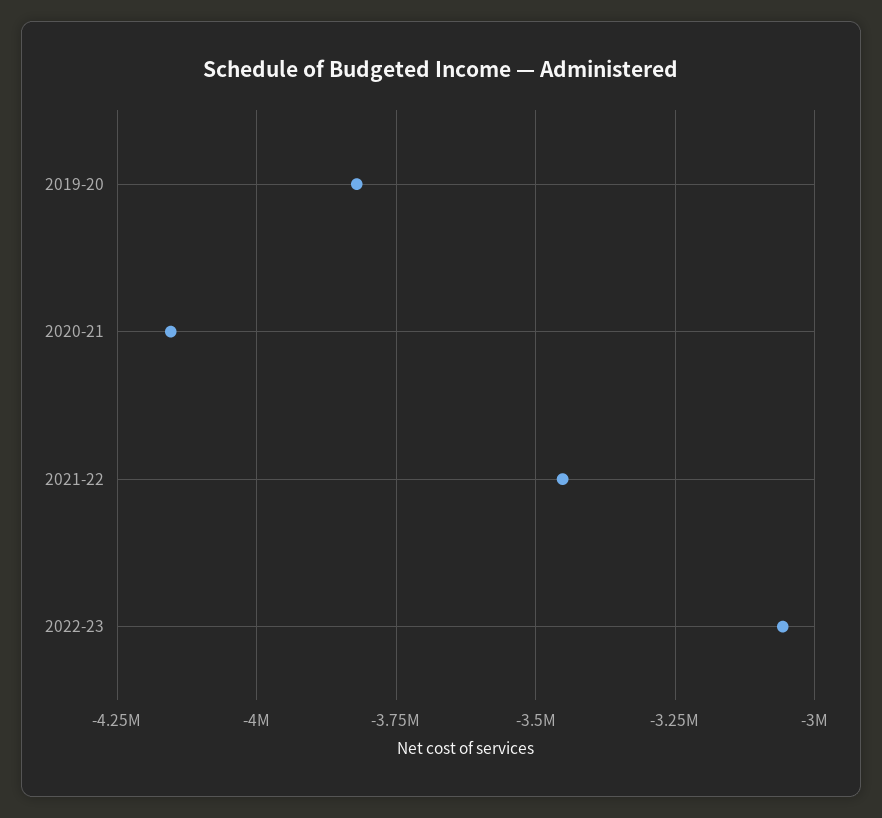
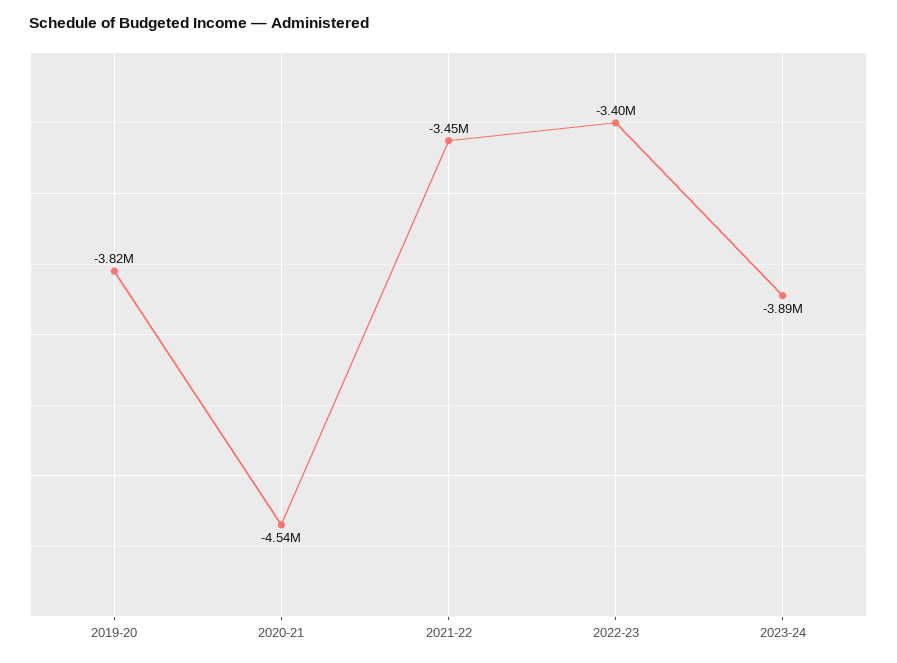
2020-21: -4150000 -> -4540000
2022-23: -3050000 -> -3400000
2023-24: none -> -3890000

